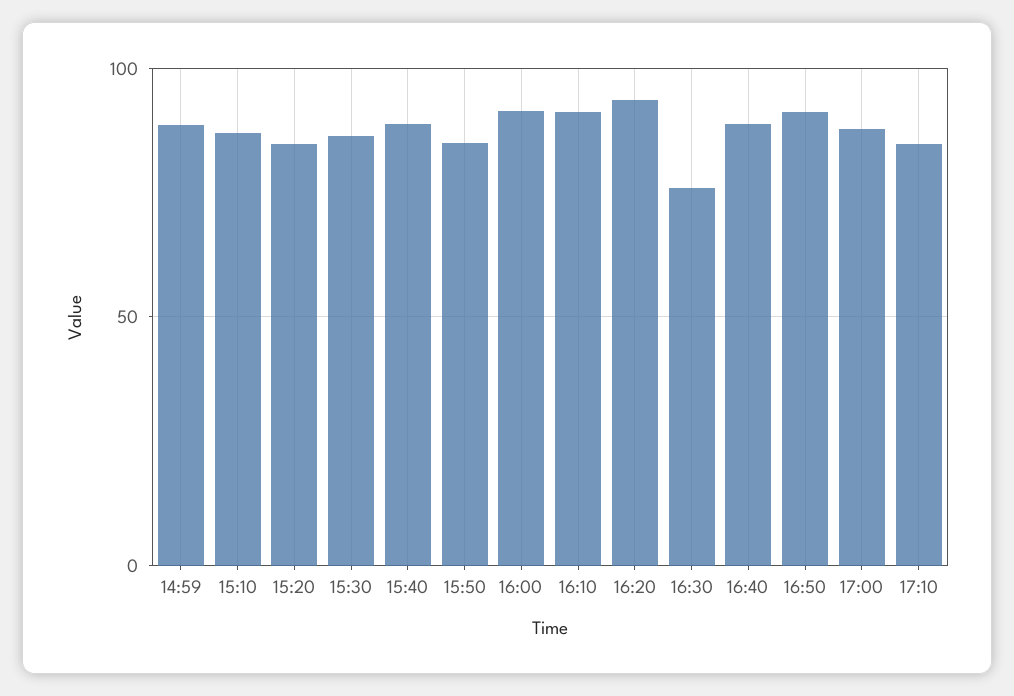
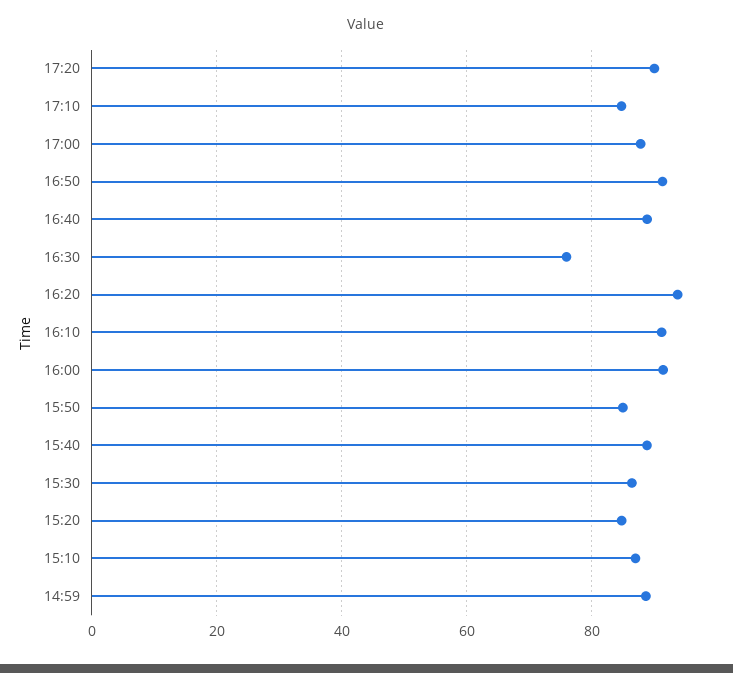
17:20: none -> 90

